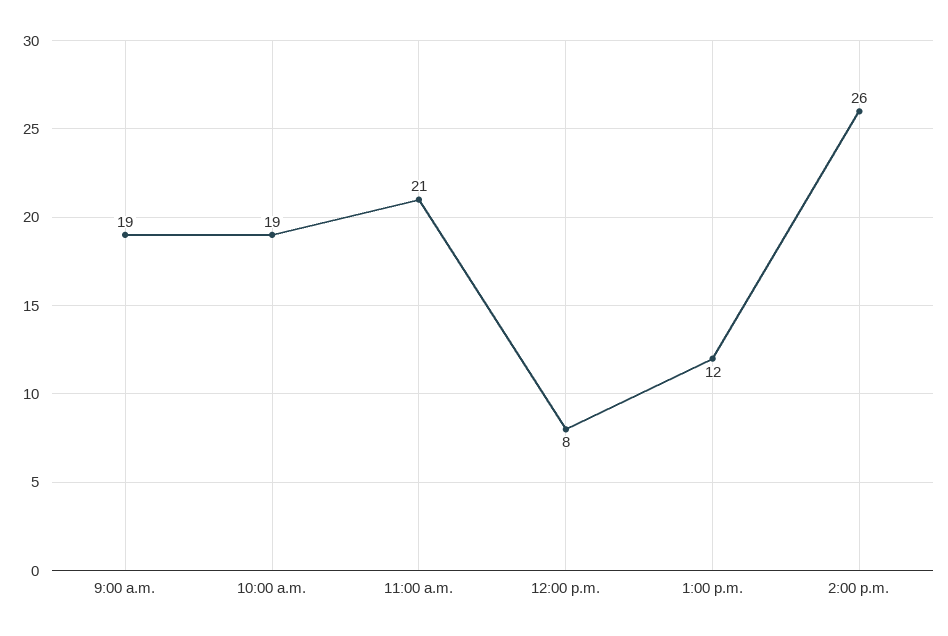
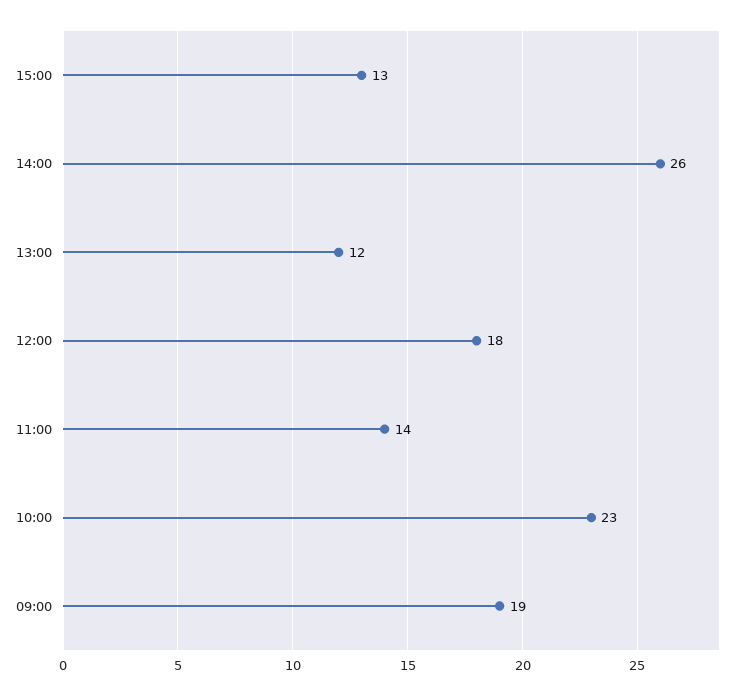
10:00 a.m.: 19 -> 23
11:00 a.m.: 21 -> 14
12:00 p.m.: 8 -> 18
15:00: none -> 13

